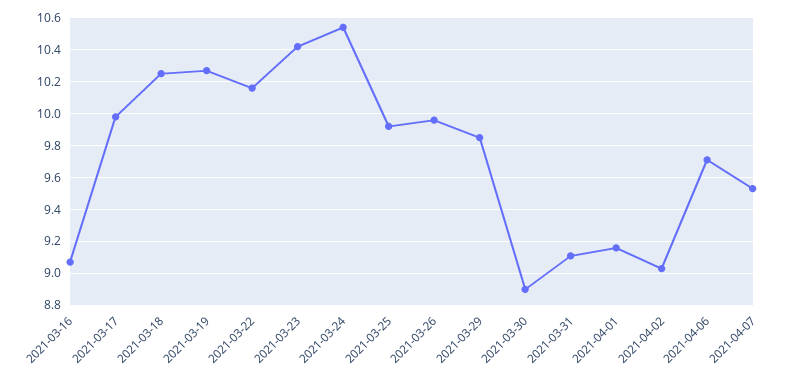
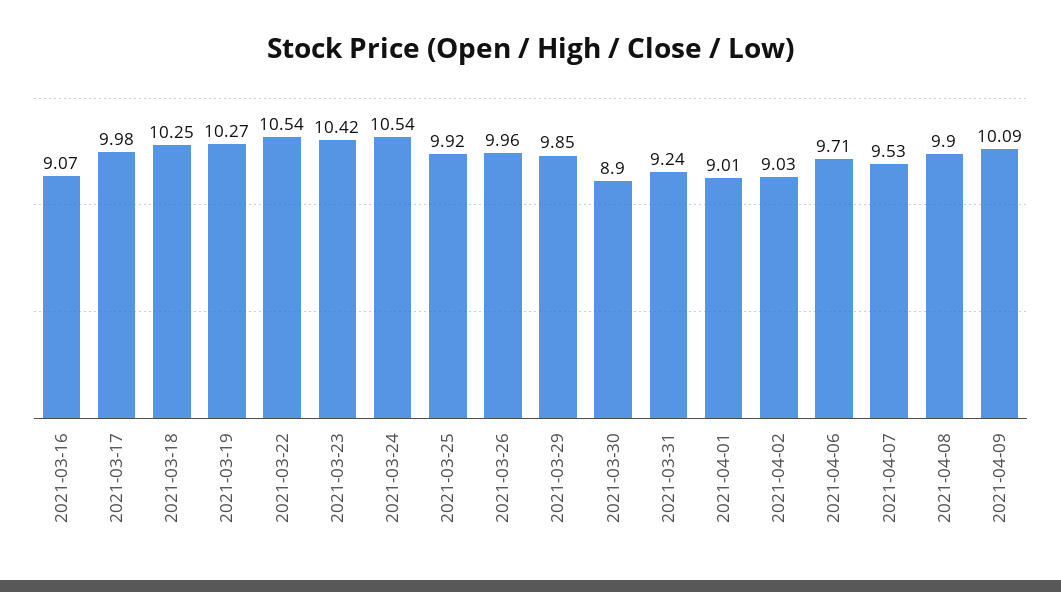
2021-03-22: 10.15 -> 10.54
2021-03-31: 9.1 -> 9.24
2021-04-01: 9.15 -> 9.01
2021-04-08: none -> 9.9
2021-04-09: none -> 10.09

